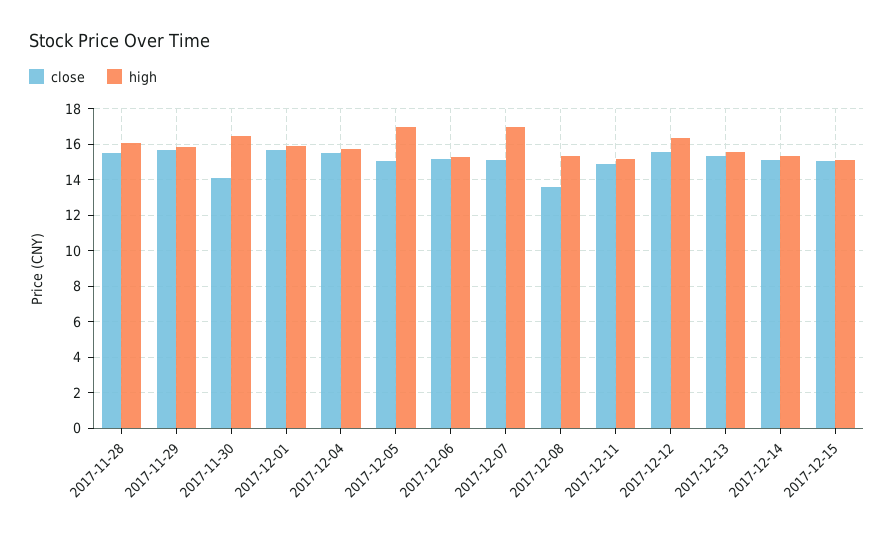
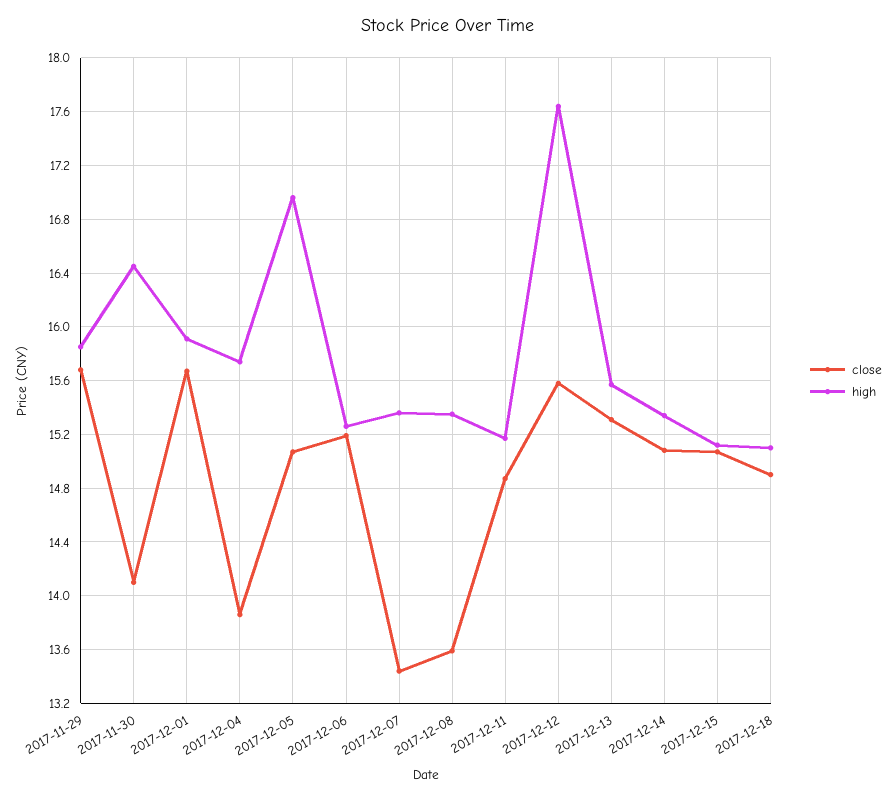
close, 2017-11-28: 15.5 -> none
high, 2017-11-28: 16 -> none
close, 2017-12-04: 15.5 -> 13.85
close, 2017-12-07: 15 -> 13.45
high, 2017-12-07: 17 -> 15.35
high, 2017-12-12: 16.5 -> 17.65
close, 2017-12-18: none -> 14.9
high, 2017-12-18: none -> 15.1

